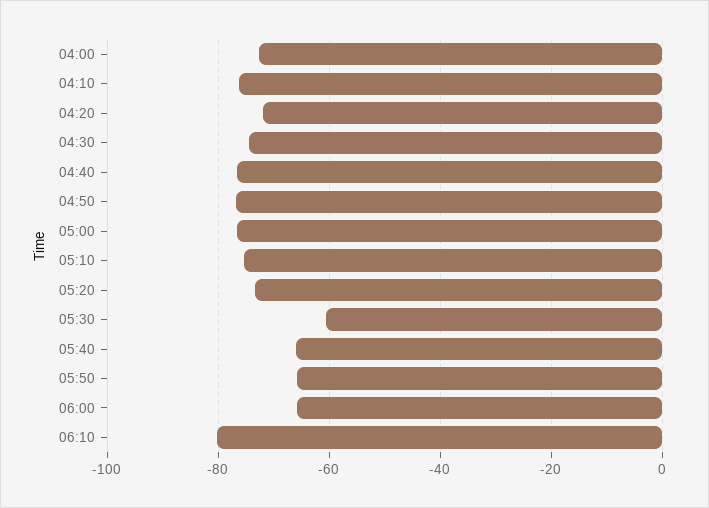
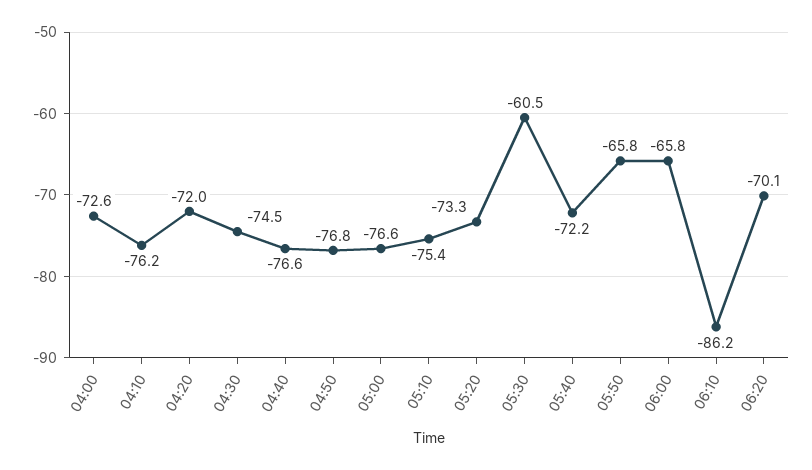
05:40: -66 -> -72.2
06:10: -80 -> -86.2
06:20: none -> -70.1

